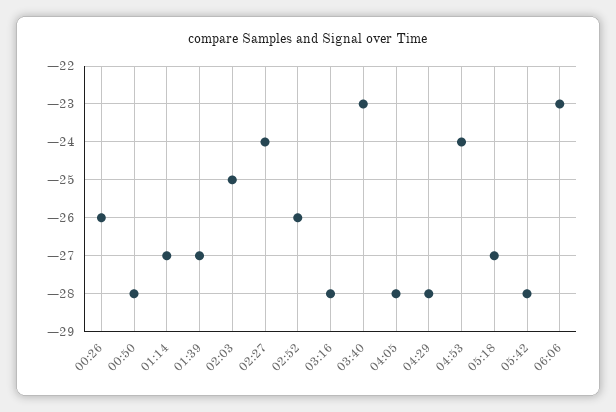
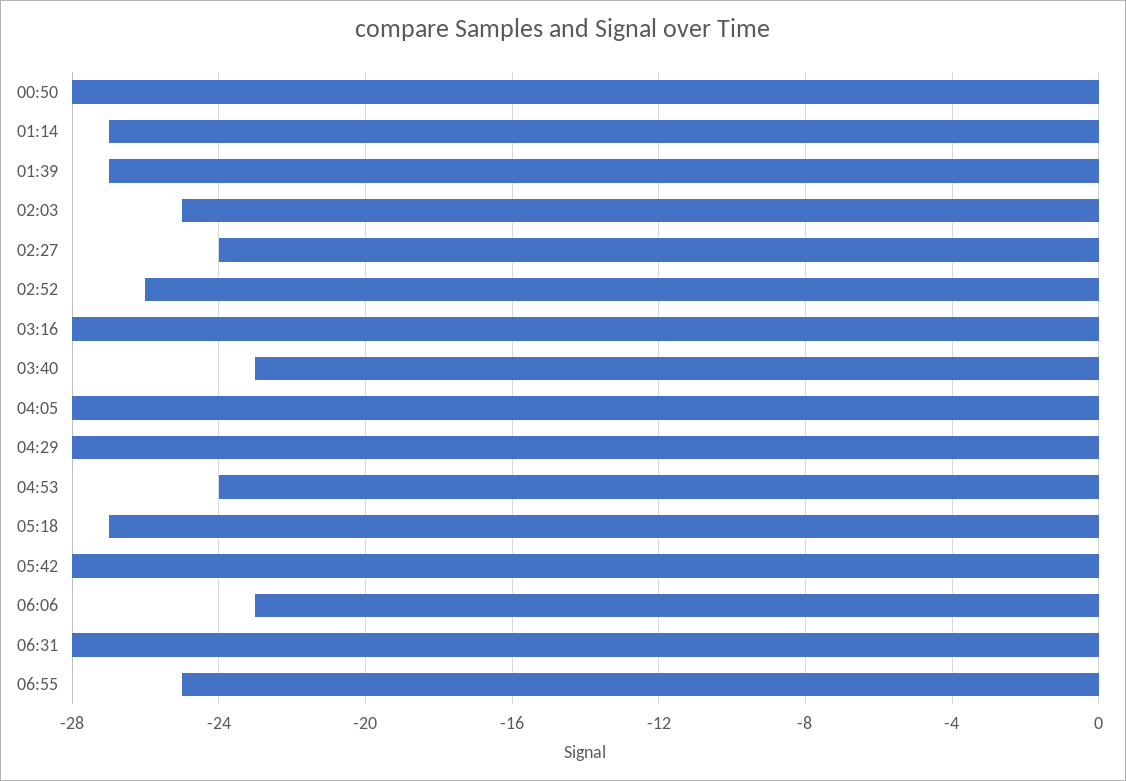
00:26: -26 -> none
06:31: none -> -28
06:55: none -> -25

